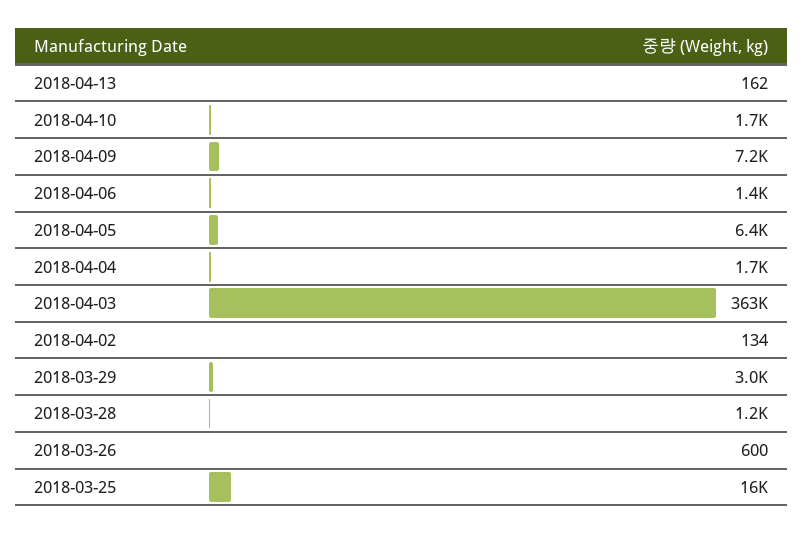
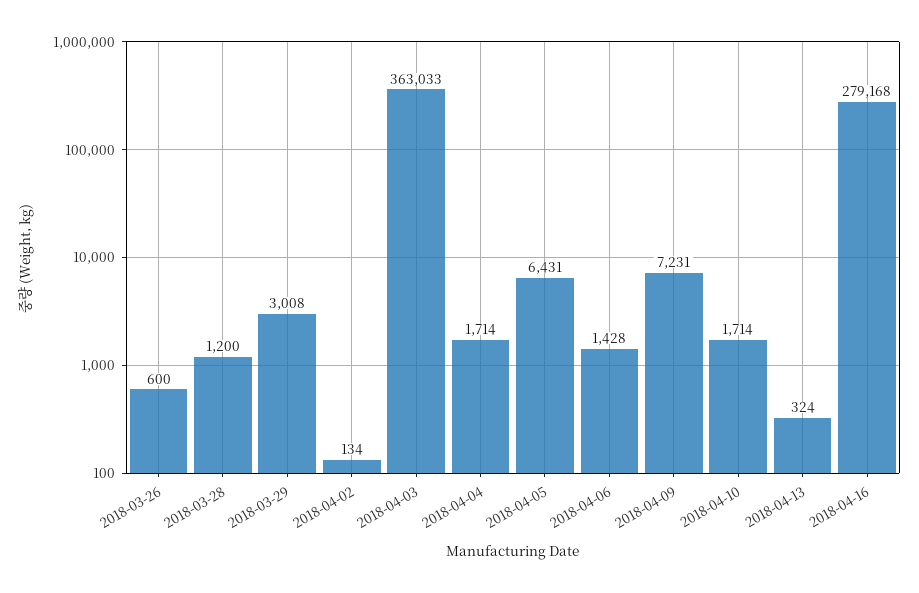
2018-04-13: 162 -> 324
2018-03-25: 16000 -> none
2018-04-16: none -> 279168

